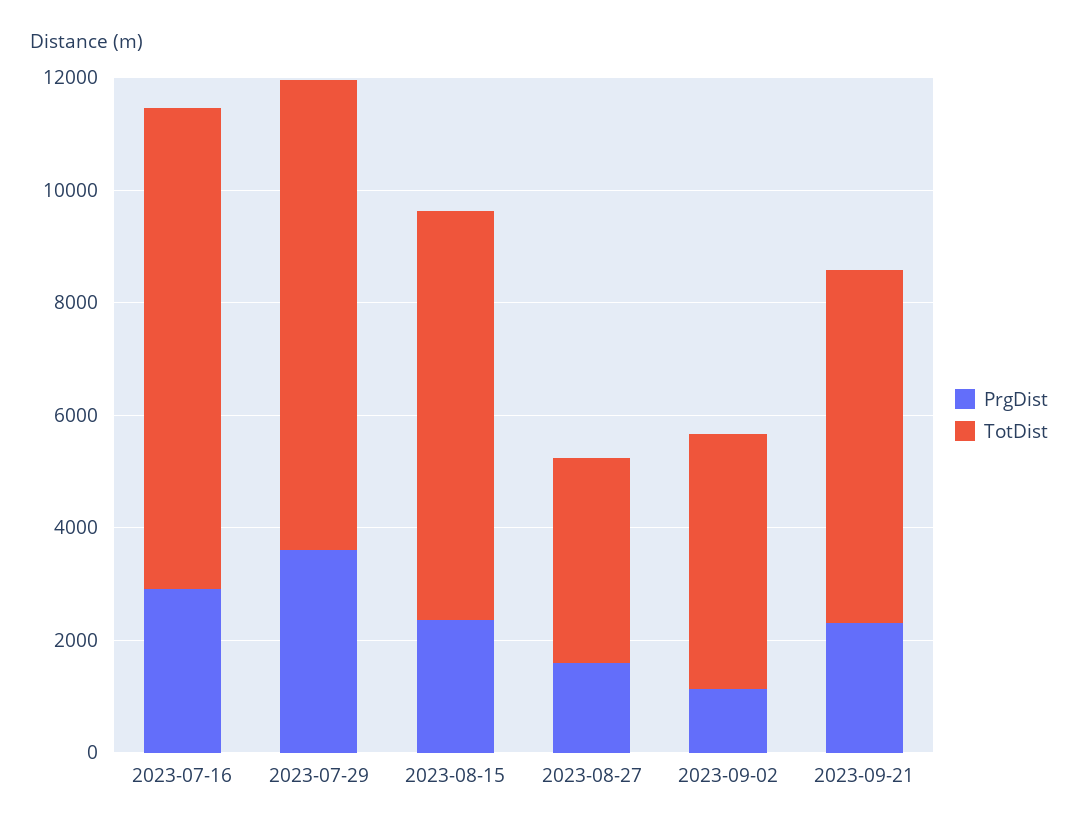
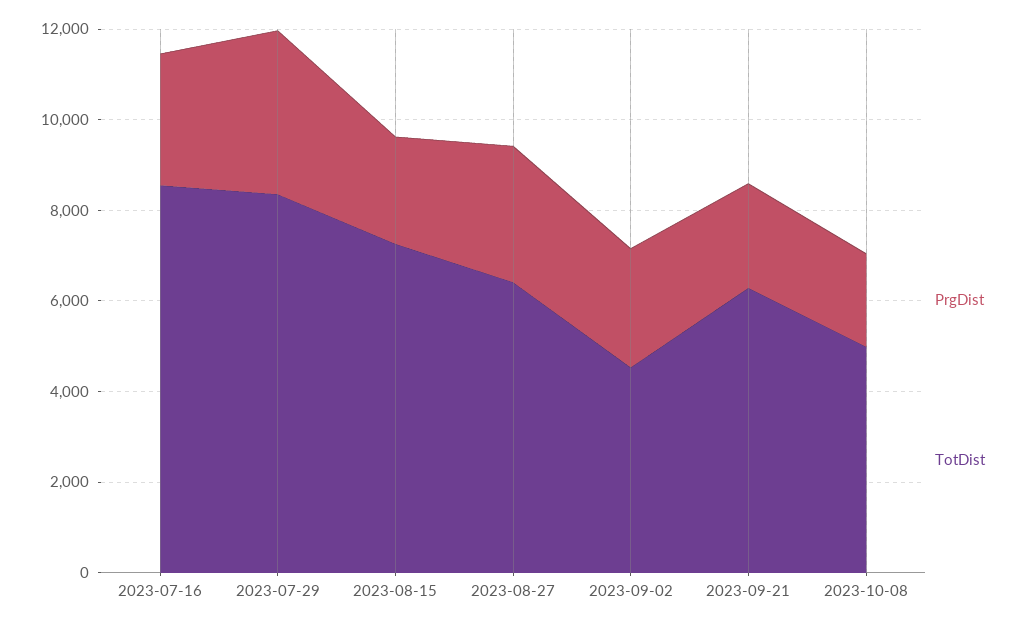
PrgDist, 2023-08-27: 1500 -> 3000
TotDist, 2023-08-27: 3500 -> 6500
PrgDist, 2023-09-02: 1000 -> 2500
PrgDist, 2023-10-08: none -> 2000
TotDist, 2023-10-08: none -> 5000

